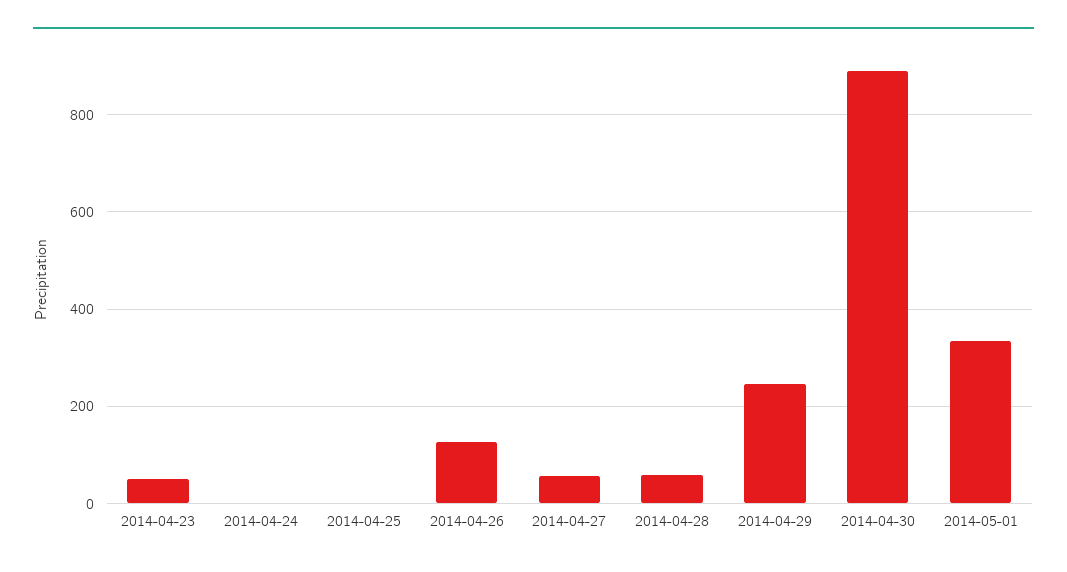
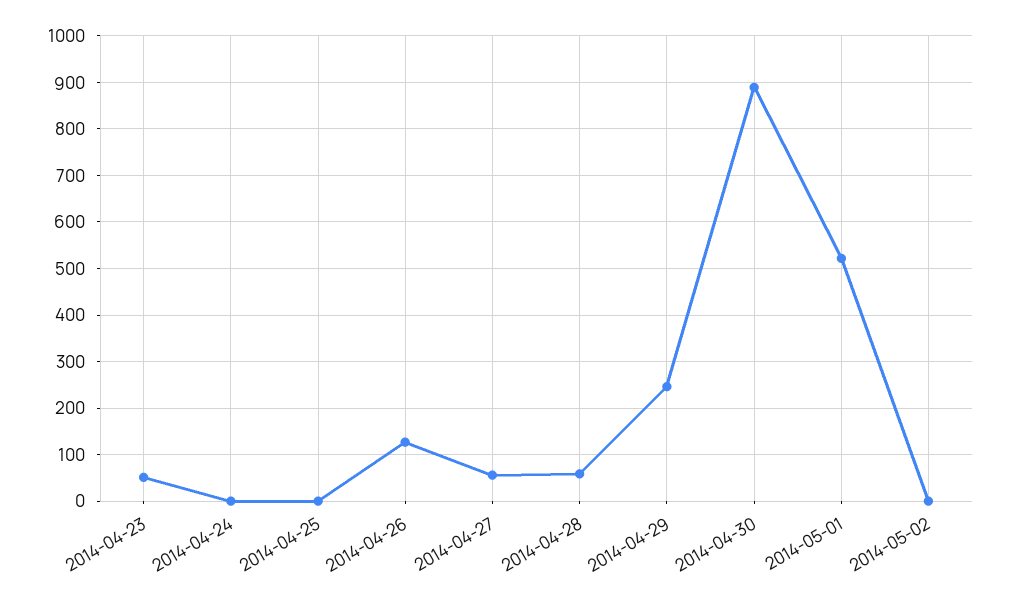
2014-05-01: 340 -> 520
2014-05-02: none -> 0

